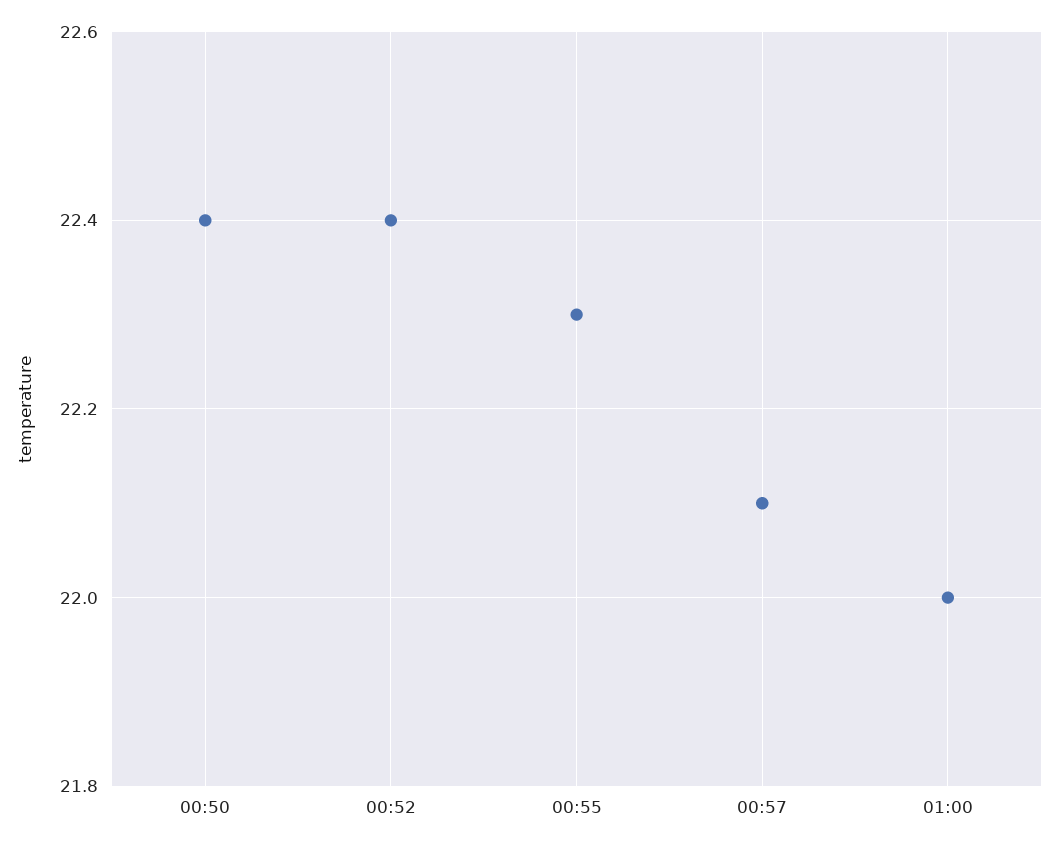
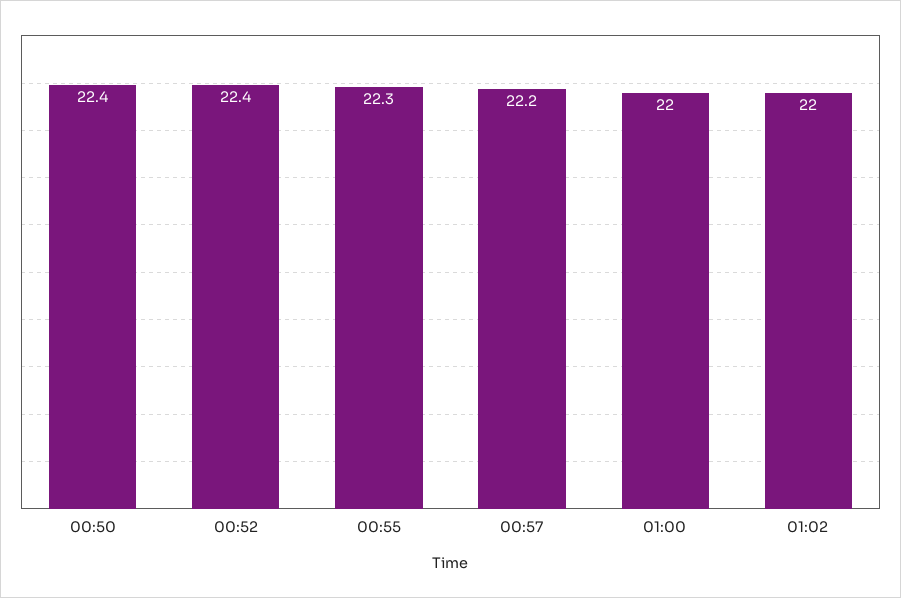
00:57: 22.1 -> 22.2
01:02: none -> 22

